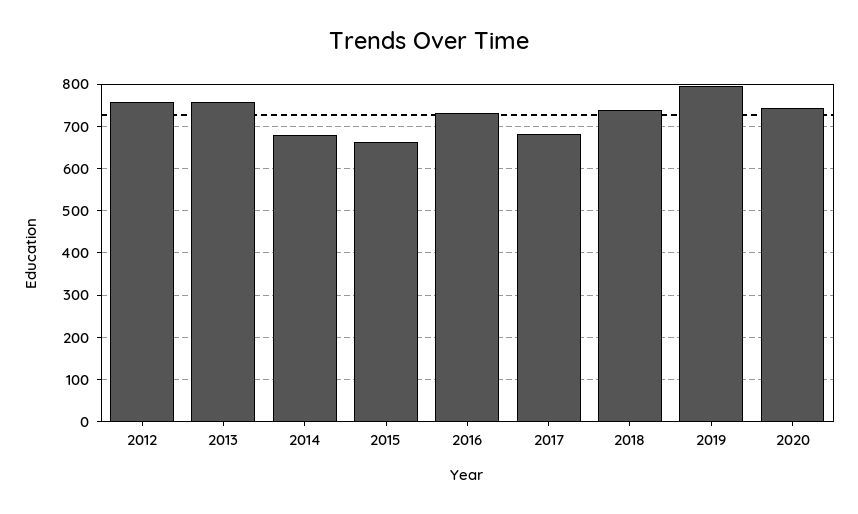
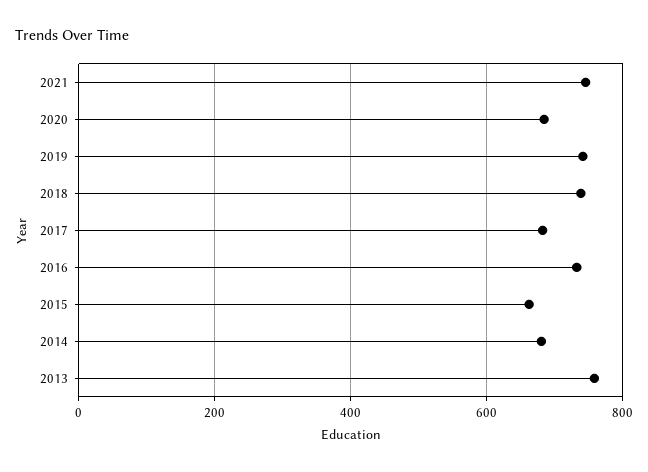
2012: 760 -> none
2019: 800 -> 740
2020: 740 -> 680
2021: none -> 740

